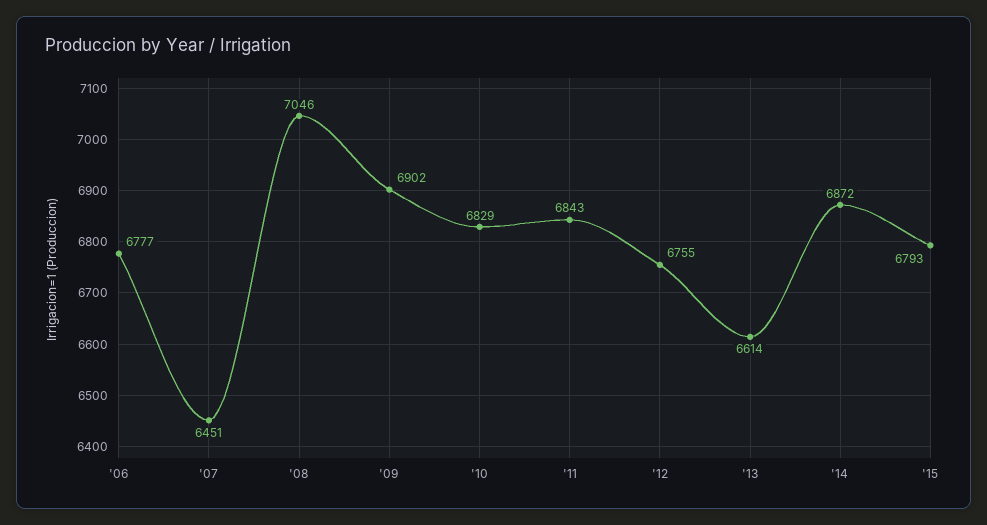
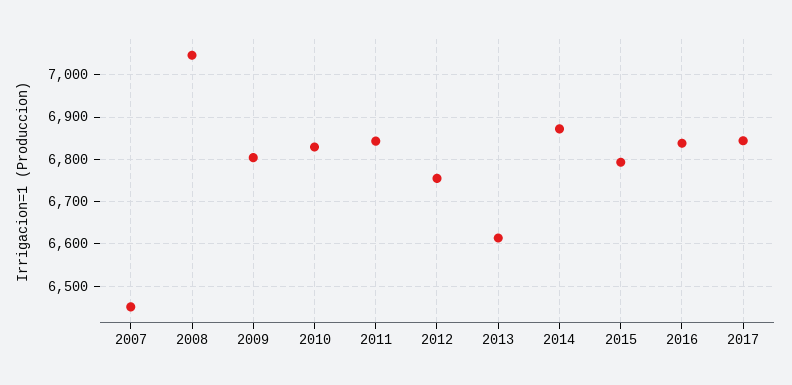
'06: 6777 -> none
'09: 6902 -> 6800
2016: none -> 6840
2017: none -> 6840

